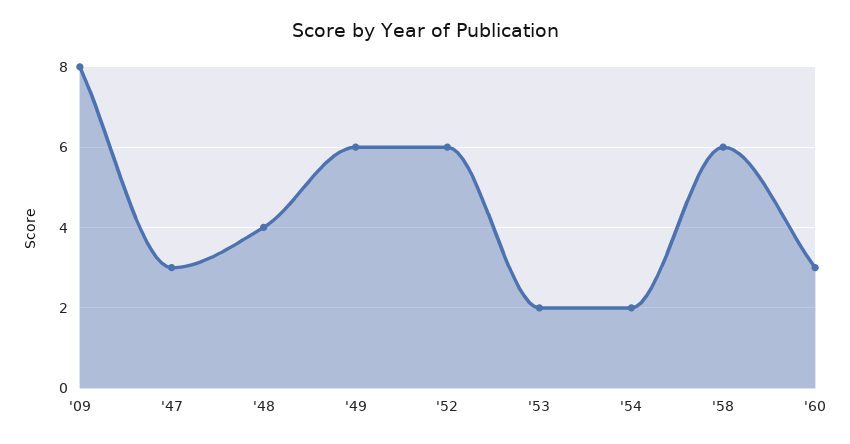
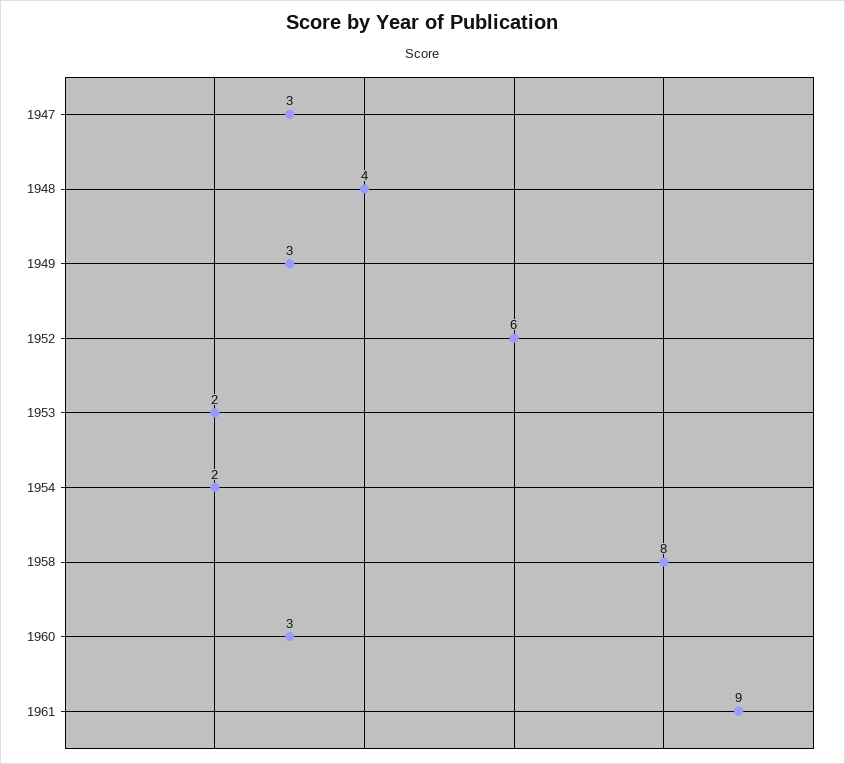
'09: 8 -> none
'49: 6 -> 3
'58: 6 -> 8
1961: none -> 9

